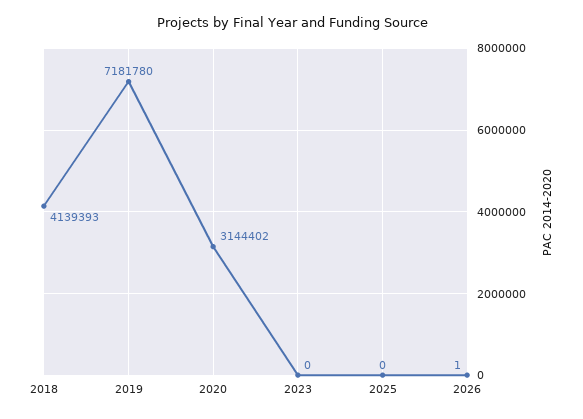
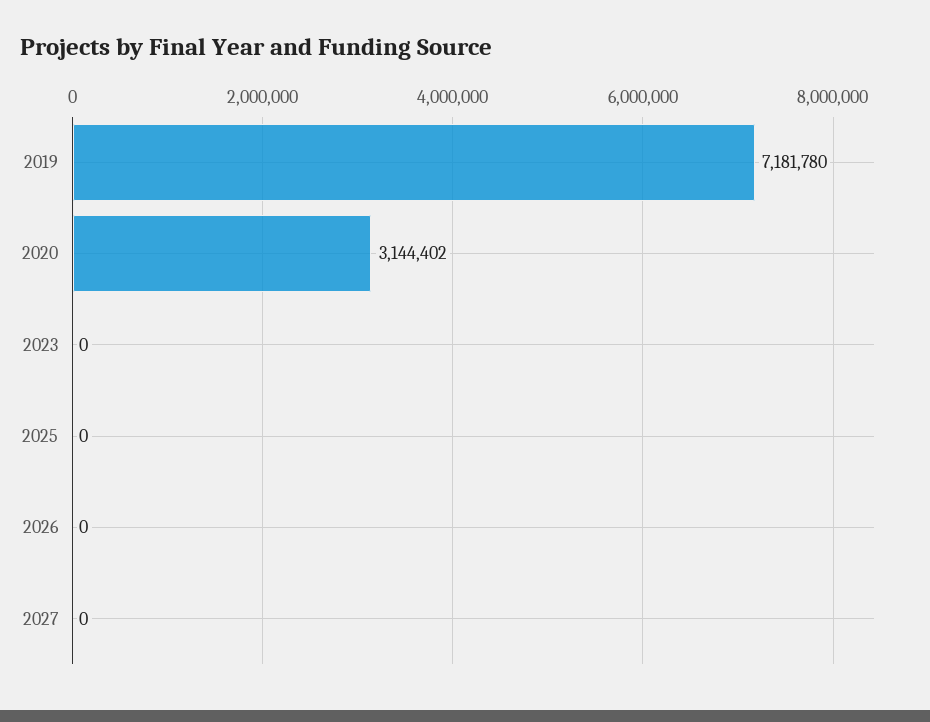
2018: 4139393 -> none
2026: 1 -> 0
2027: none -> 0

